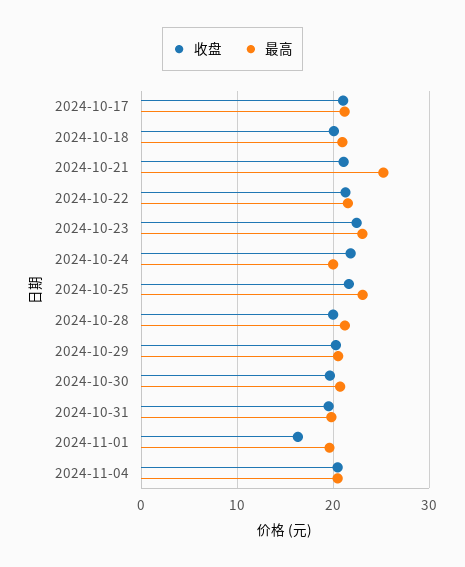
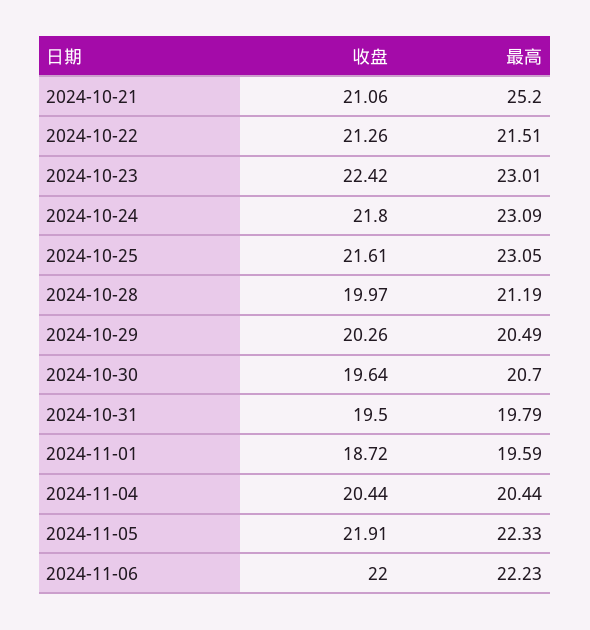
收盘, 2024-10-17: 21 -> none
最高, 2024-10-17: 21 -> none
收盘, 2024-10-18: 20 -> none
最高, 2024-10-18: 21 -> none
最高, 2024-10-24: 20 -> 23.09
收盘, 2024-11-01: 16 -> 18.72
收盘, 2024-11-05: none -> 21.91
最高, 2024-11-05: none -> 22.33
收盘, 2024-11-06: none -> 22
最高, 2024-11-06: none -> 22.23

